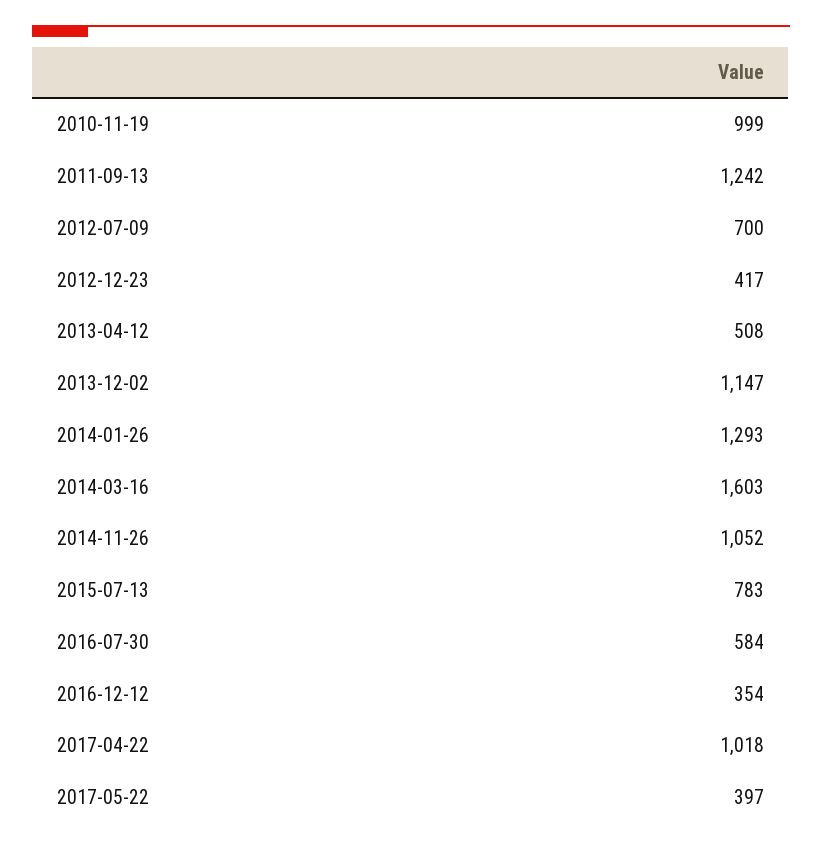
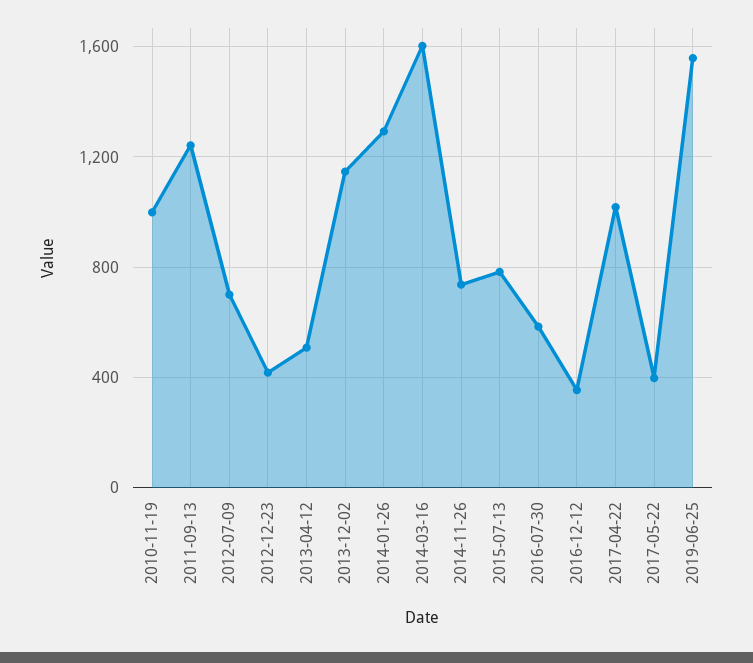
2014-11-26: 1052 -> 750
2019-06-25: none -> 1550

